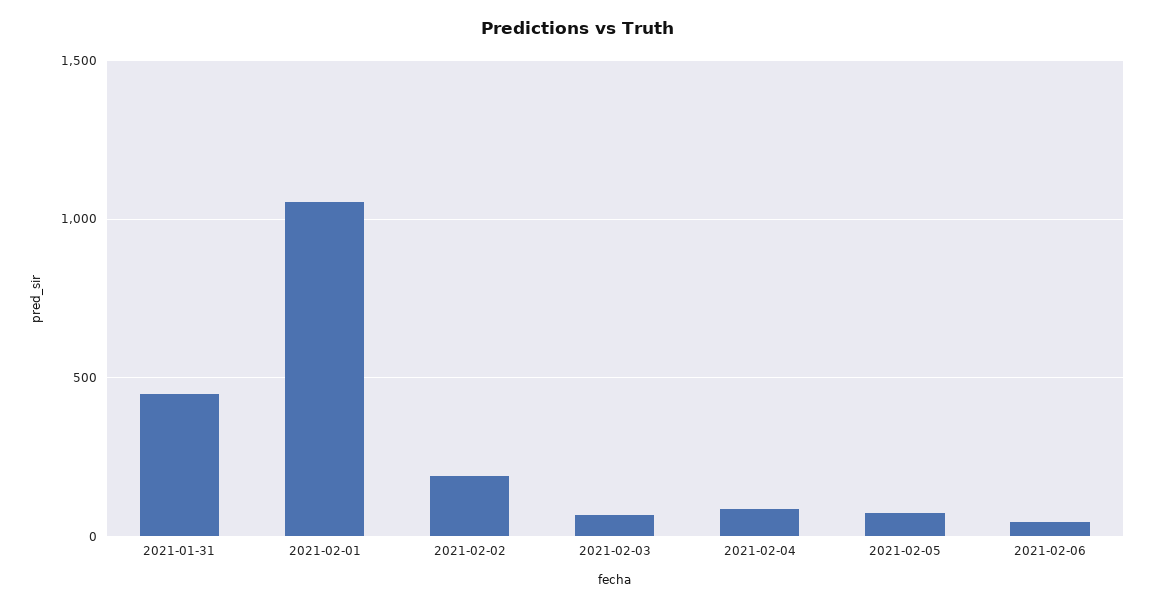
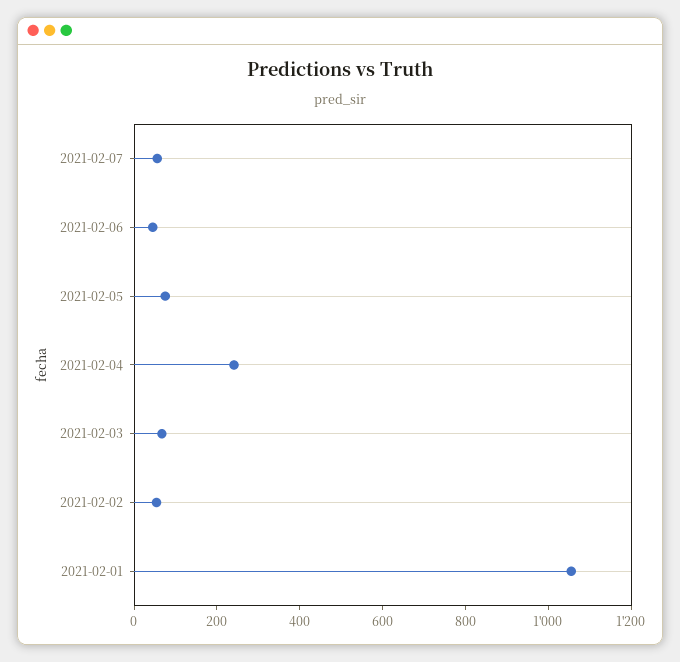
2021-01-31: 450 -> none
2021-02-02: 200 -> 50
2021-02-04: 100 -> 250
2021-02-07: none -> 50

